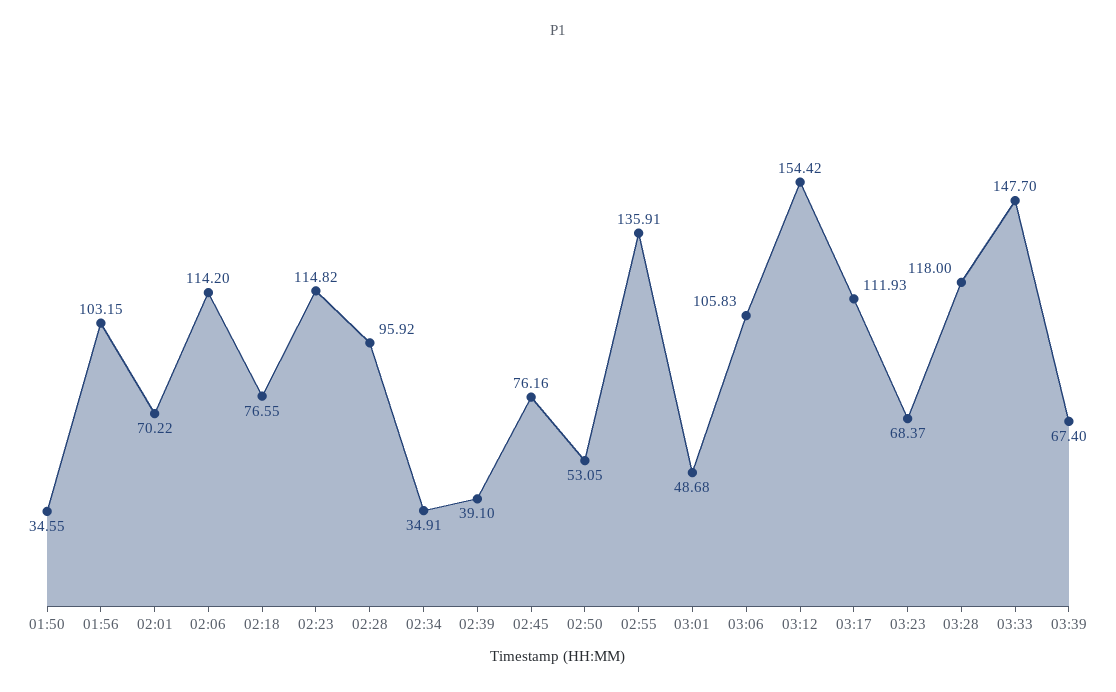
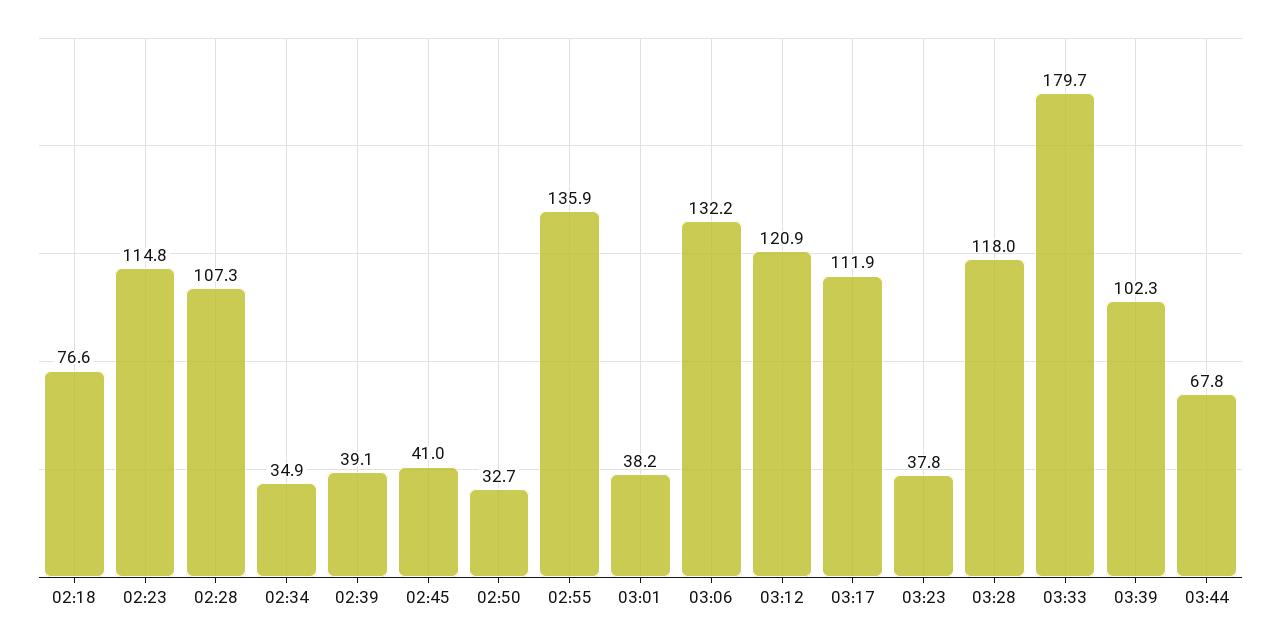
01:50: 34.55 -> none
01:56: 103.15 -> none
02:01: 70.22 -> none
02:06: 114.2 -> none
02:28: 95.92 -> 107.3
02:45: 76.16 -> 41
02:50: 53.05 -> 32.7
03:01: 48.68 -> 38.2
03:06: 105.83 -> 132.2
03:12: 154.42 -> 120.9
03:23: 68.37 -> 37.8
03:33: 147.7 -> 179.7
03:39: 67.4 -> 102.3
03:44: none -> 67.8

